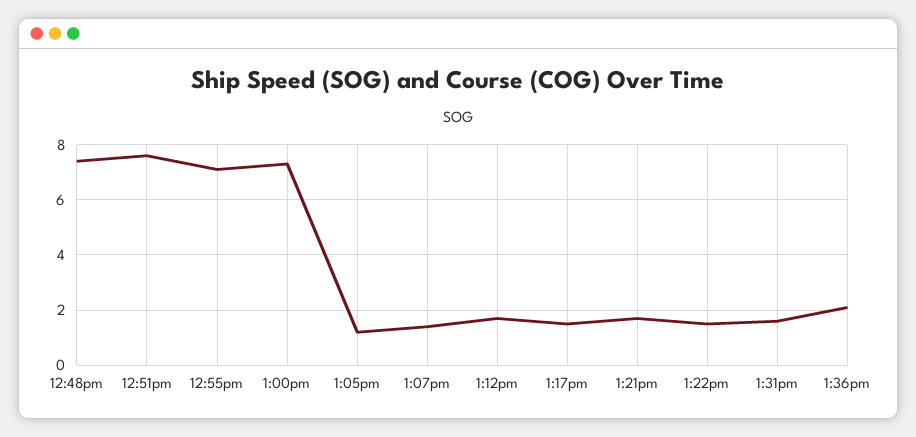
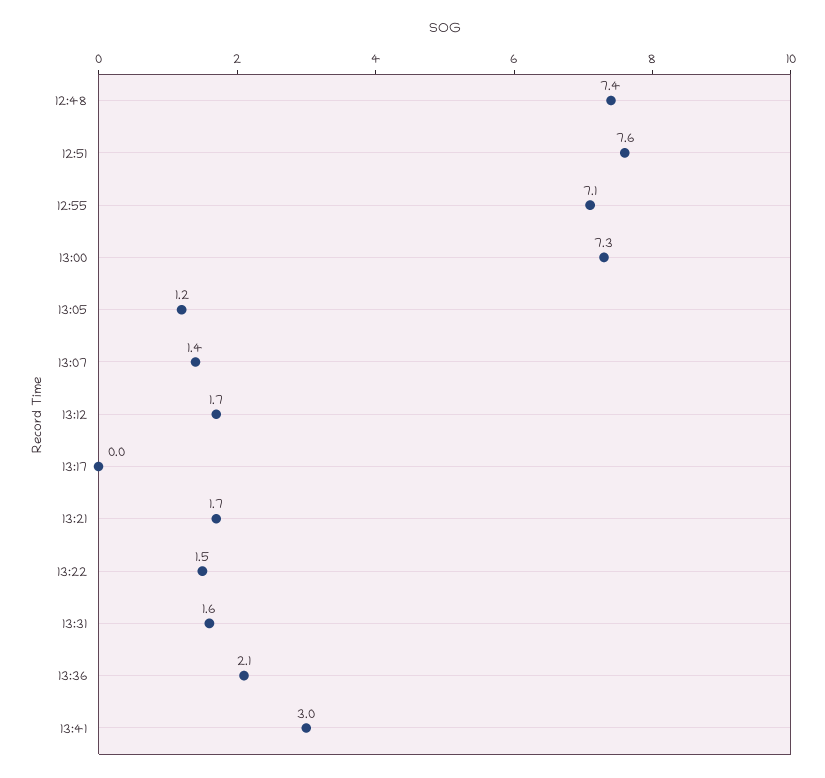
1:17pm: 1.5 -> 0
13:41: none -> 3

